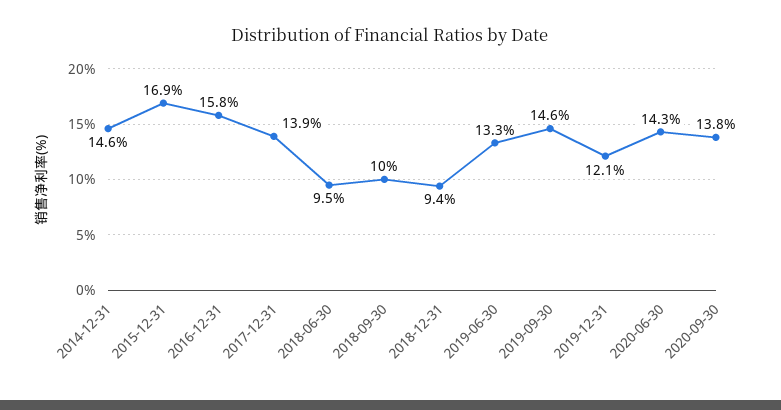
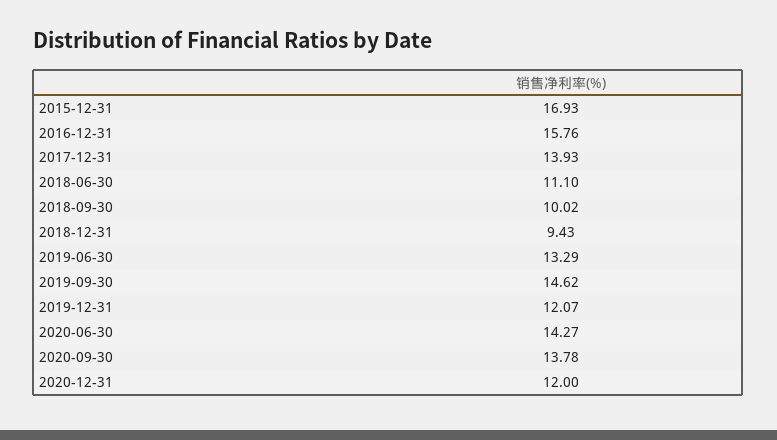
2014-12-31: 14.6 -> none
2018-06-30: 9.5 -> 11.1
2020-12-31: none -> 12

